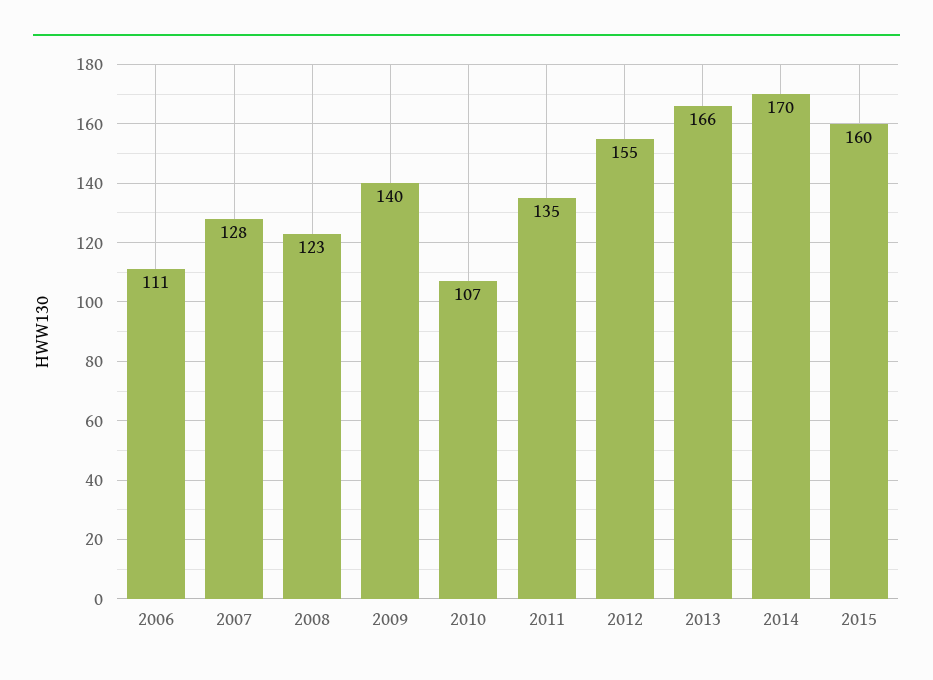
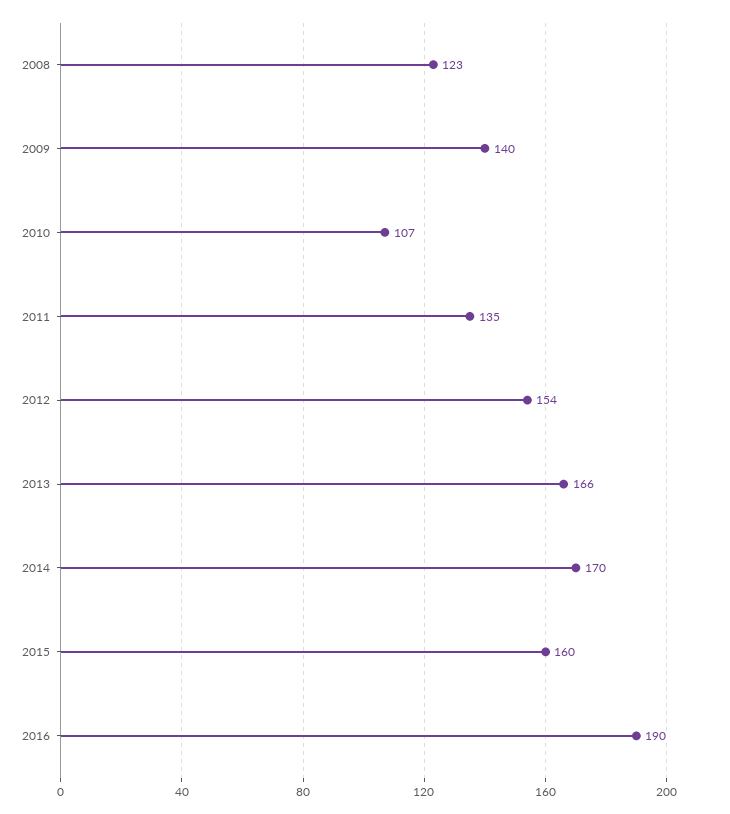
2006: 111 -> none
2007: 128 -> none
2012: 155 -> 154
2016: none -> 190

